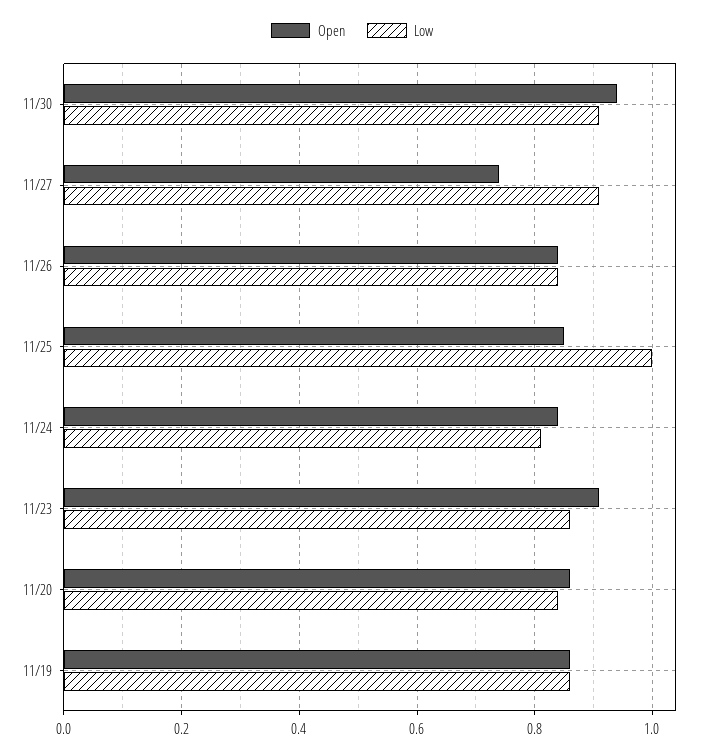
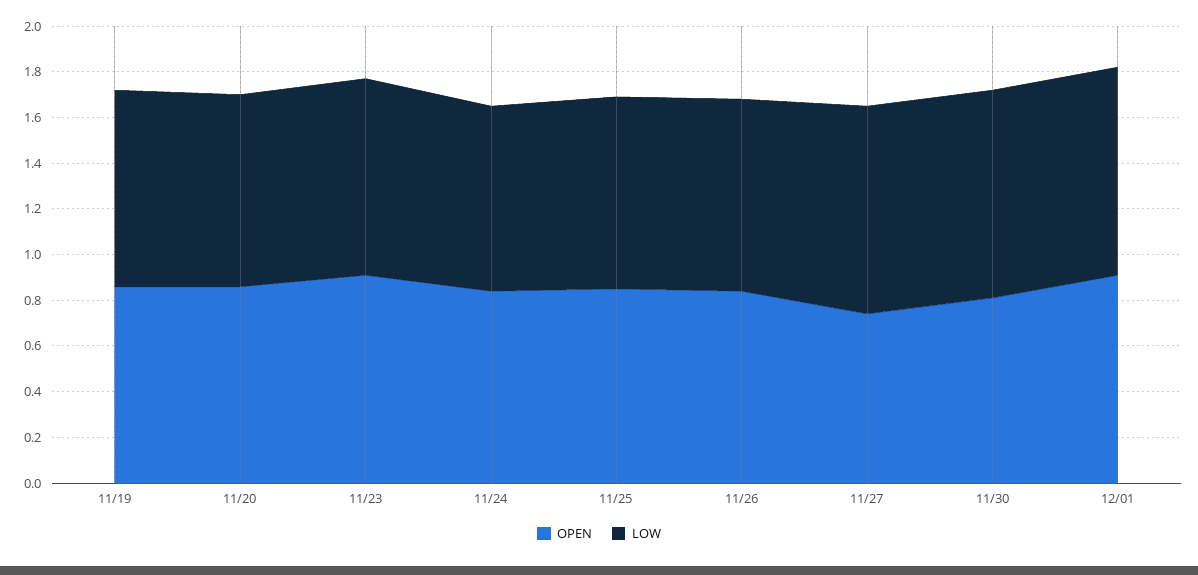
Open, 11/30: 0.95 -> 0.8
Low, 11/25: 1 -> 0.85
Open, 12/01: none -> 0.9
Low, 12/01: none -> 0.9

